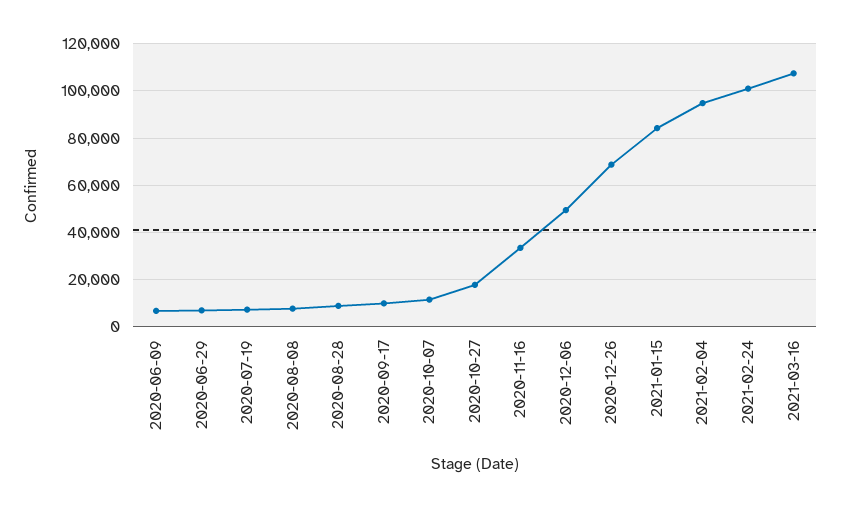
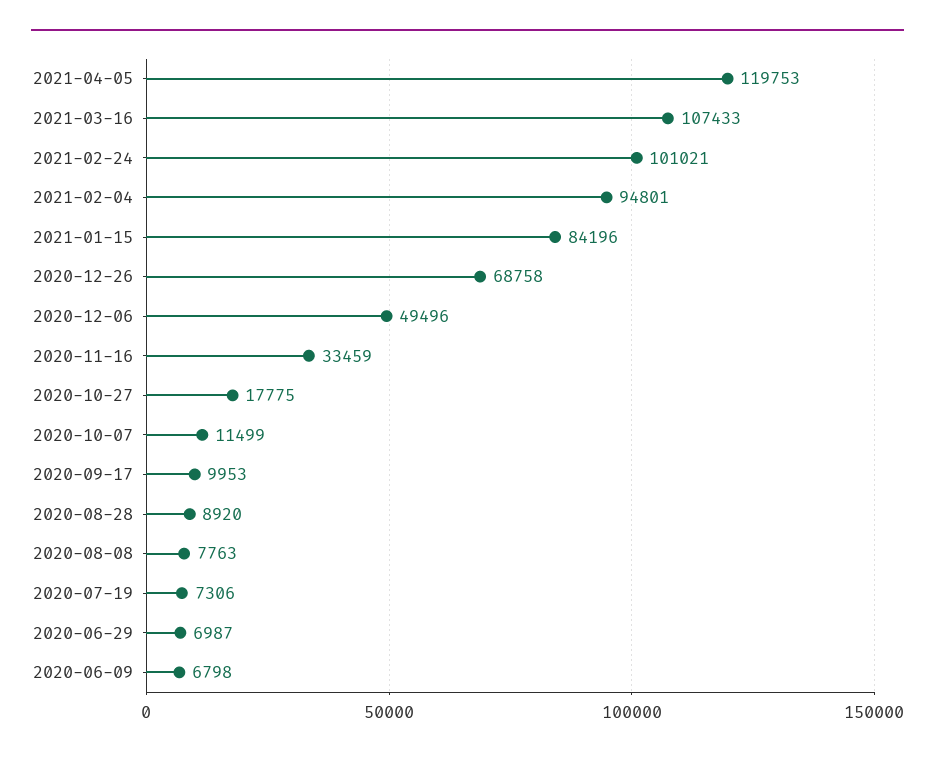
2021-04-05: none -> 119753

